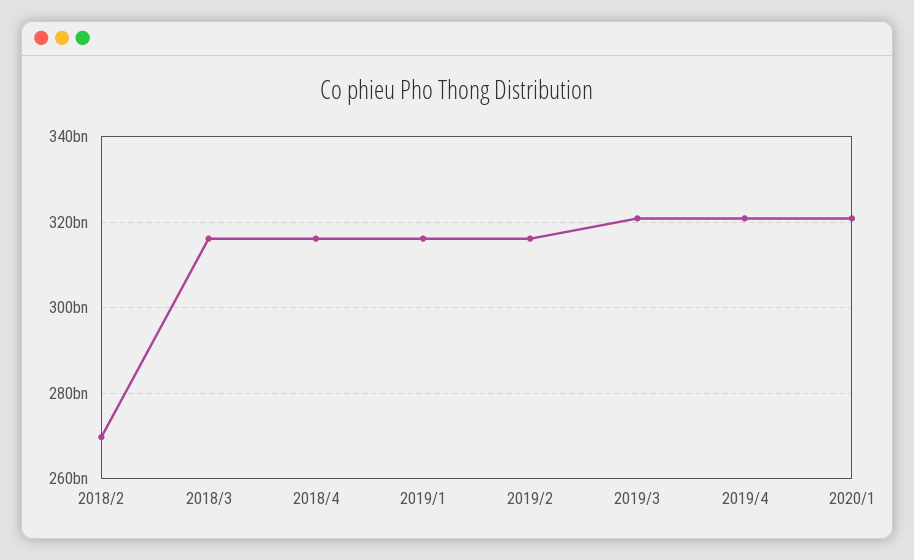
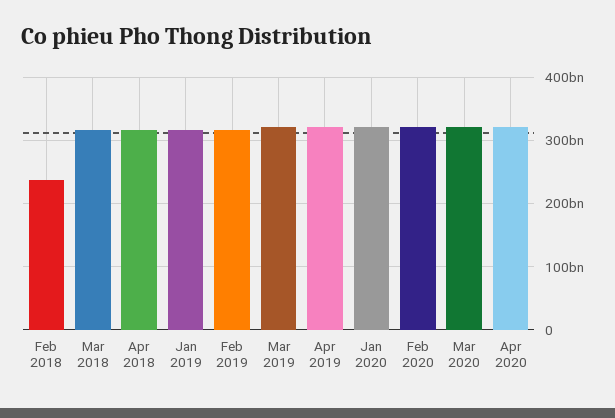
2018/2: 270000000000 -> 240000000000
Feb 2020: none -> 320000000000
Mar 2020: none -> 320000000000
Apr 2020: none -> 320000000000

